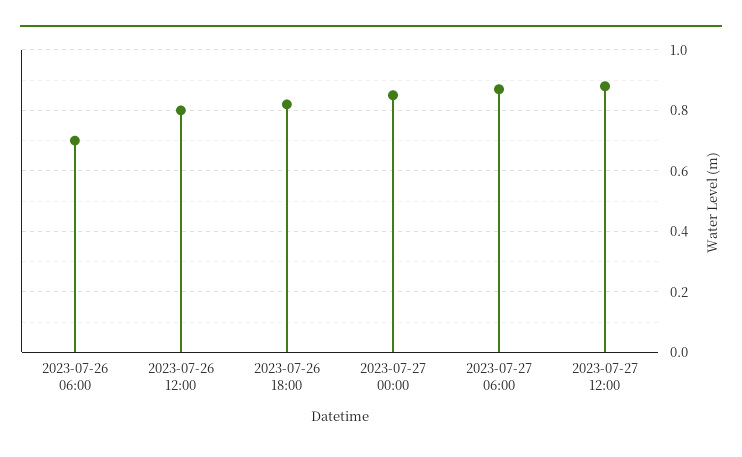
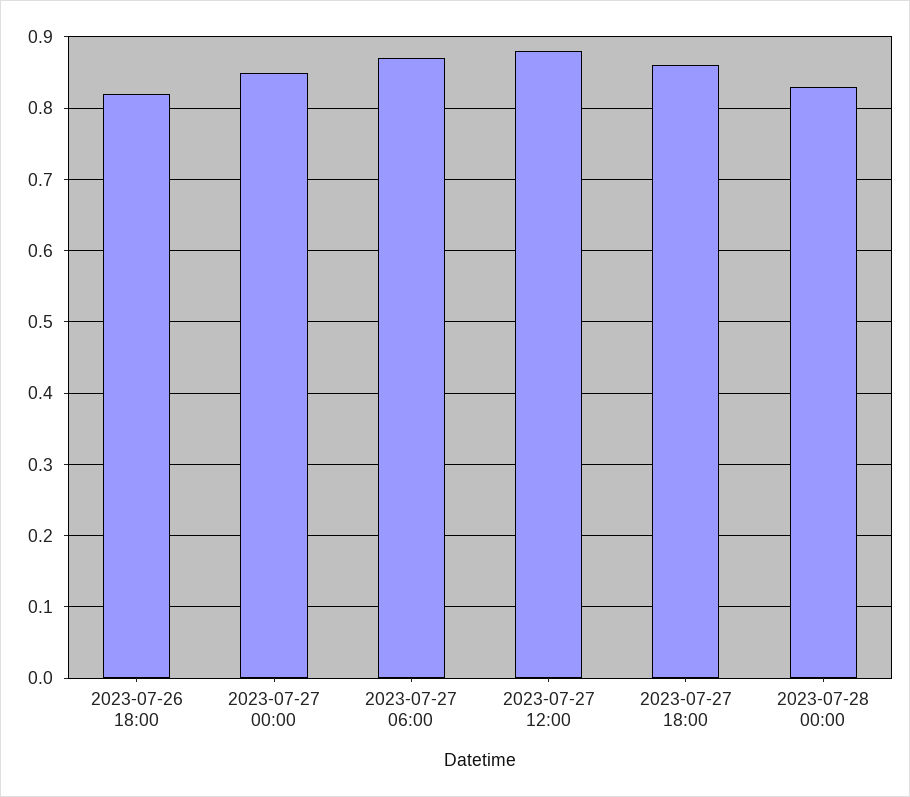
2023-07-26 06:00: 0.7 -> none
2023-07-26 12:00: 0.8 -> none
2023-07-27 18:00: none -> 0.86
2023-07-28 00:00: none -> 0.83

